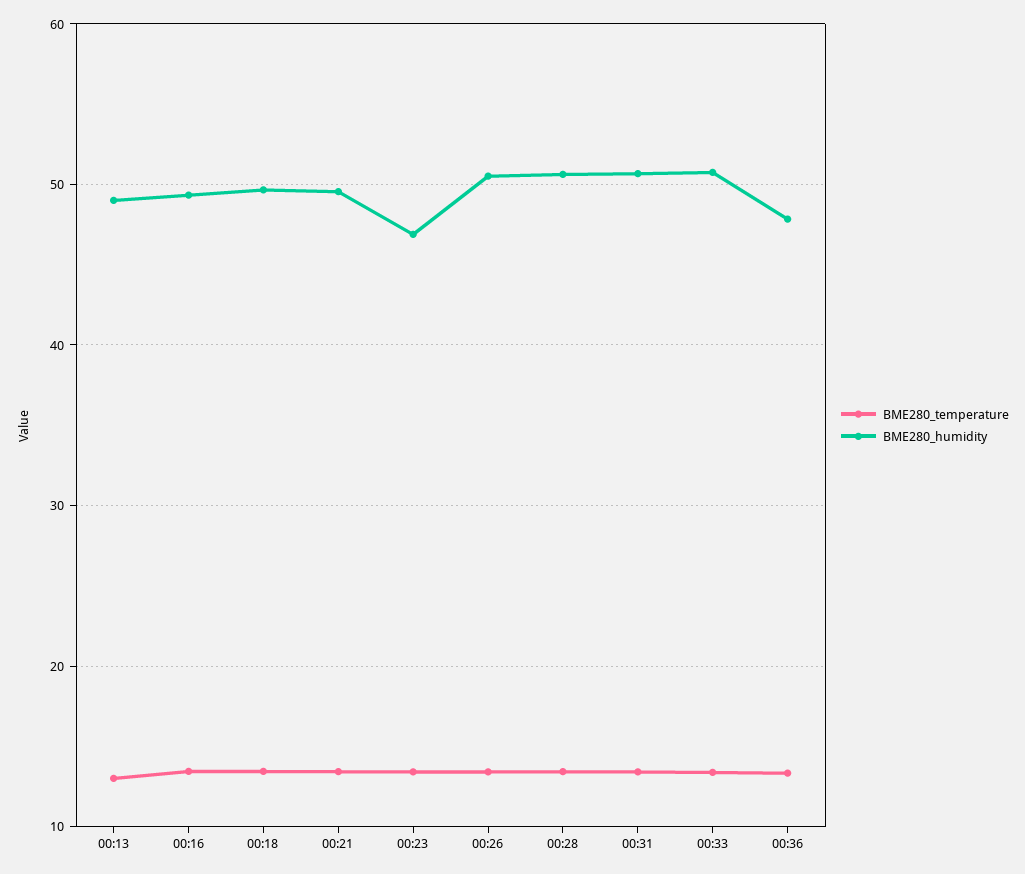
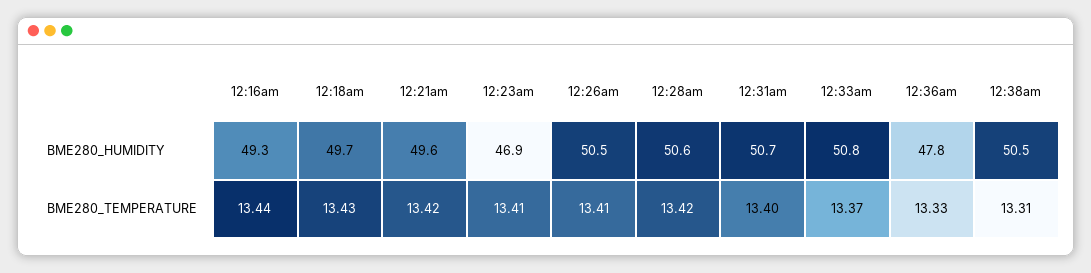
BME280_temperature, 00:13: 13 -> none
BME280_humidity, 00:13: 49 -> none
BME280_humidity, 12:38am: none -> 50.5
BME280_temperature, 12:38am: none -> 13.31

